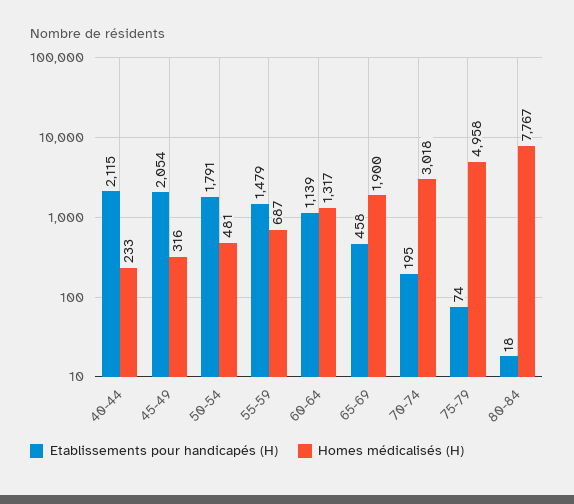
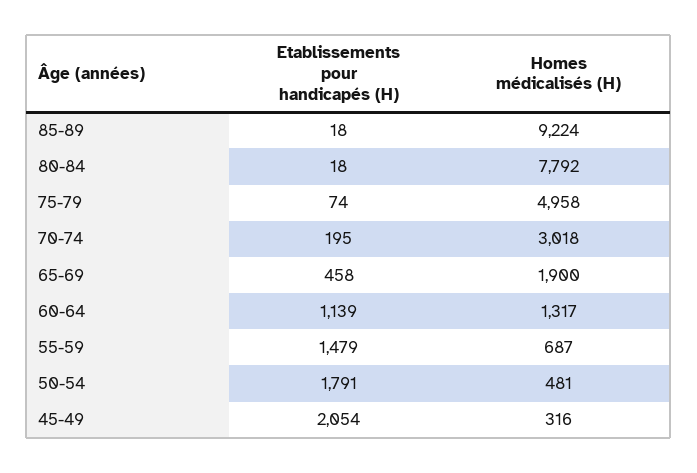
Etablissements pour handicapés (H), 40-44: 2115 -> none
Homes médicalisés (H), 40-44: 233 -> none
Homes médicalisés (H), 80-84: 7767 -> 7792
Etablissements pour handicapés (H), 85-89: none -> 18
Homes médicalisés (H), 85-89: none -> 9224

